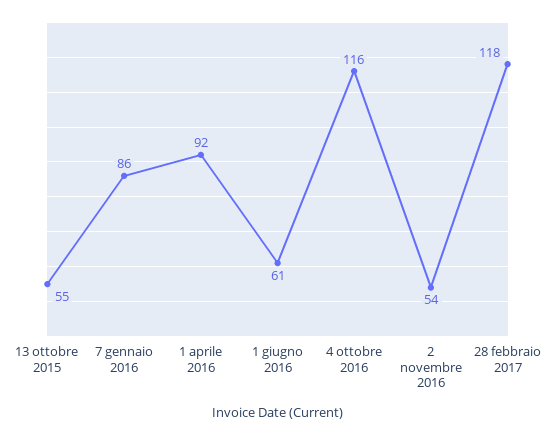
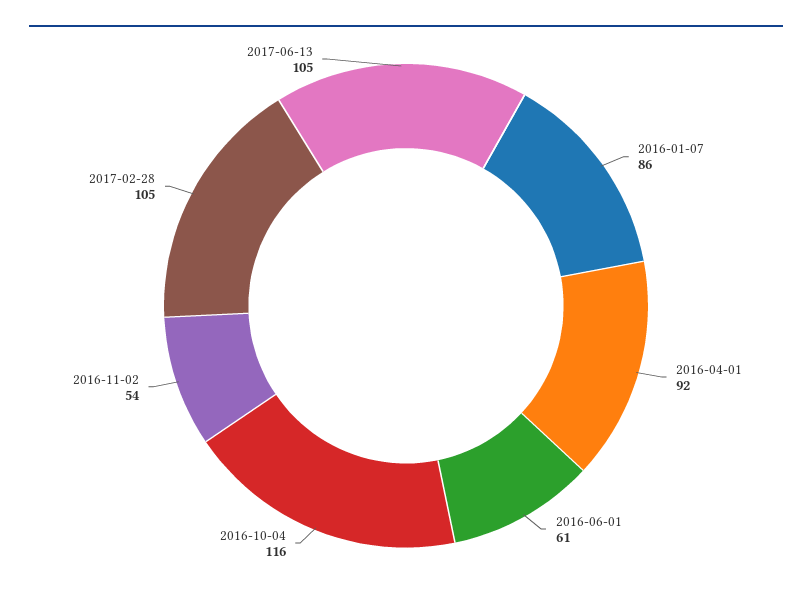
13 ottobre 2015: 55 -> none
28 febbraio 2017: 118 -> 105
2017-06-13: none -> 105

